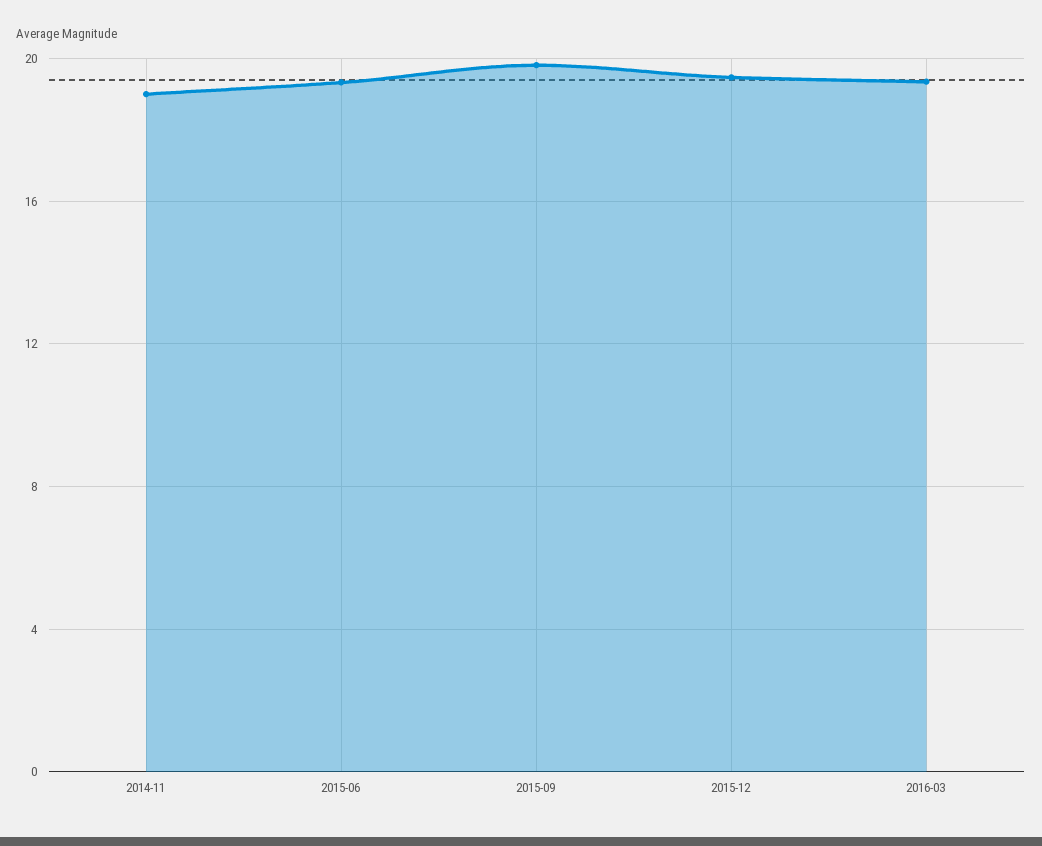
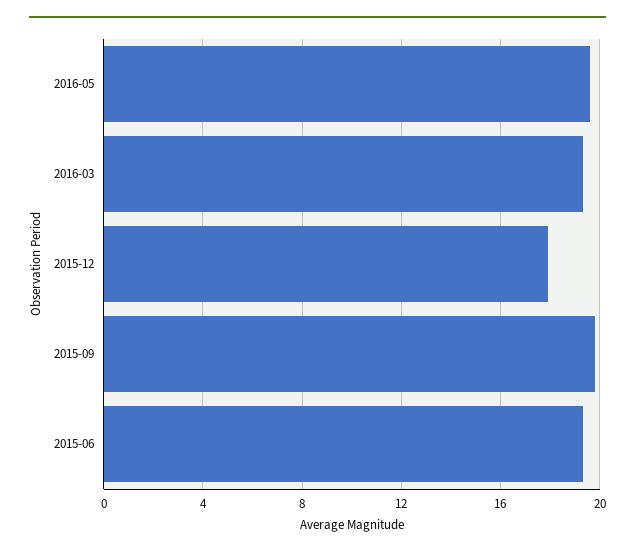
2014-11: 19 -> none
2015-12: 19.5 -> 18
2016-05: none -> 19.5

